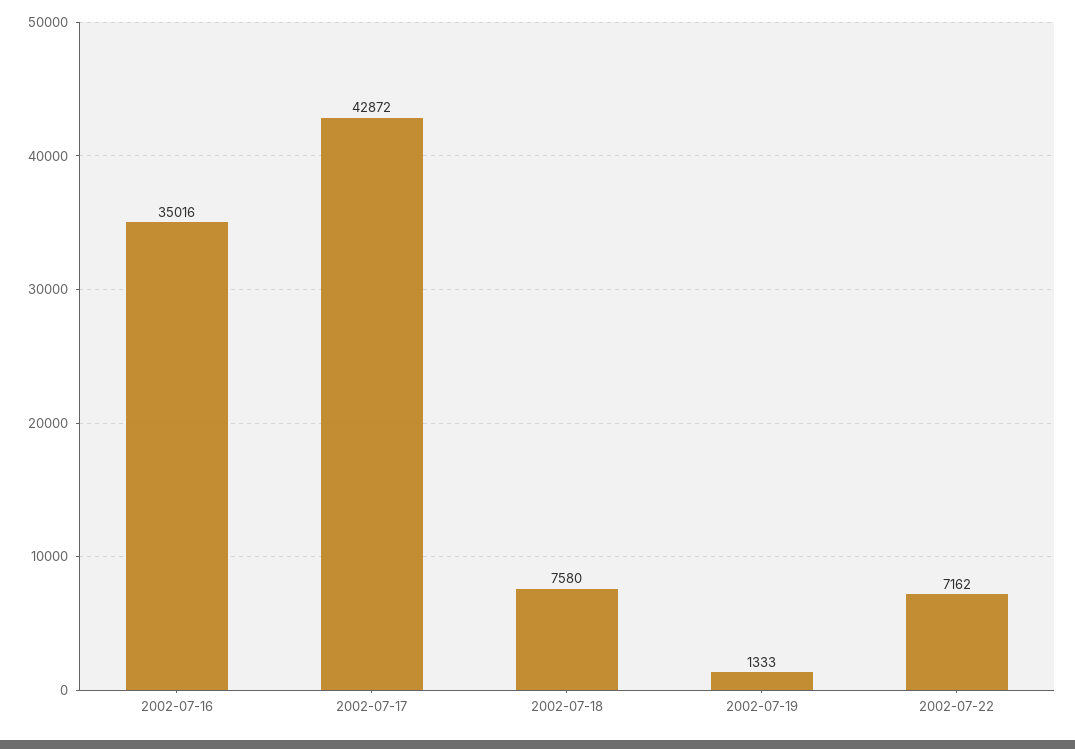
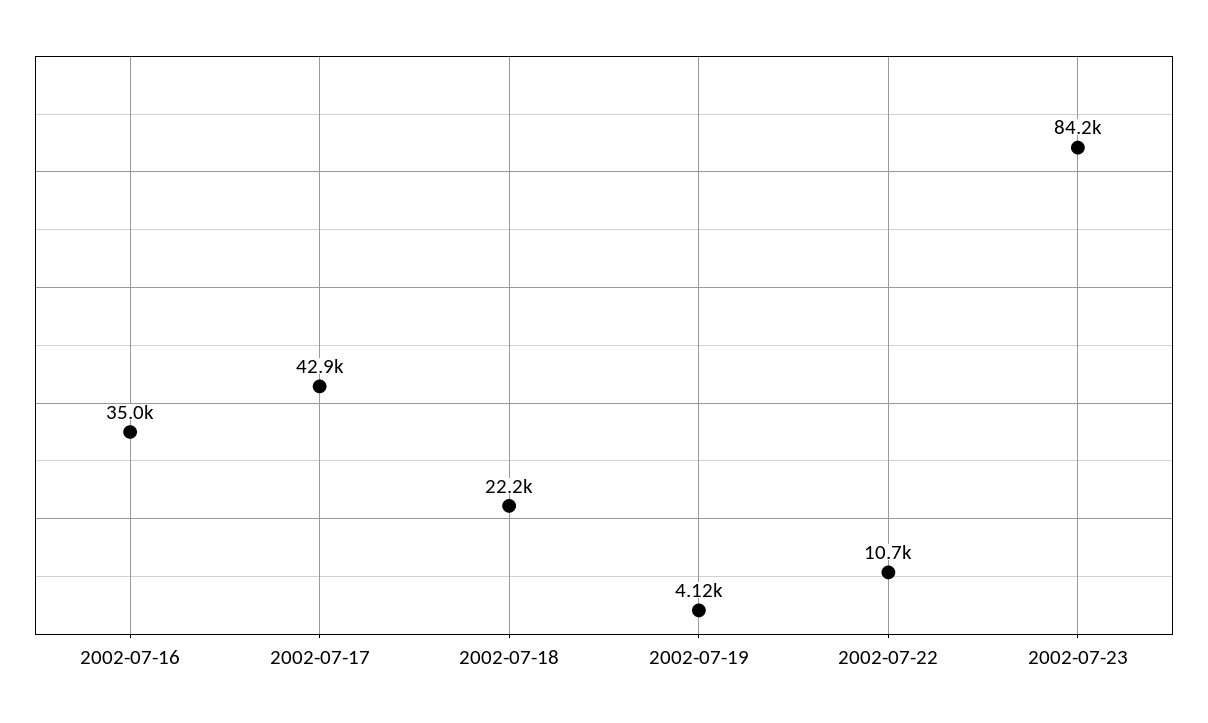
2002-07-18: 7580 -> 22200
2002-07-19: 1333 -> 4120
2002-07-22: 7162 -> 10700
2002-07-23: none -> 84200

